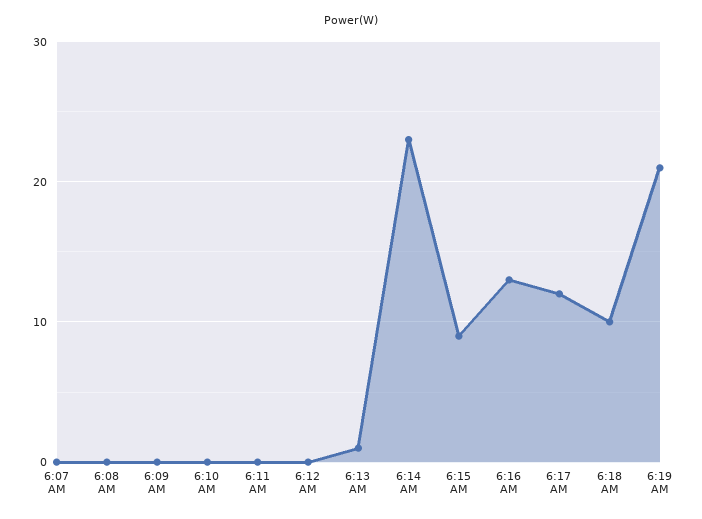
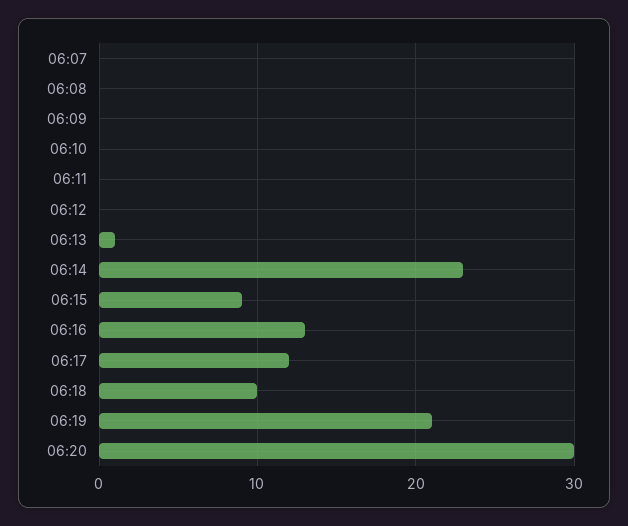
06:20: none -> 30

